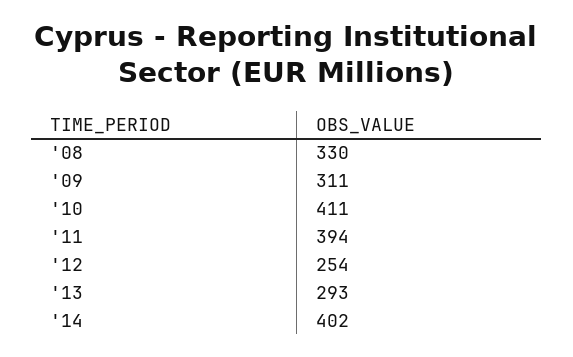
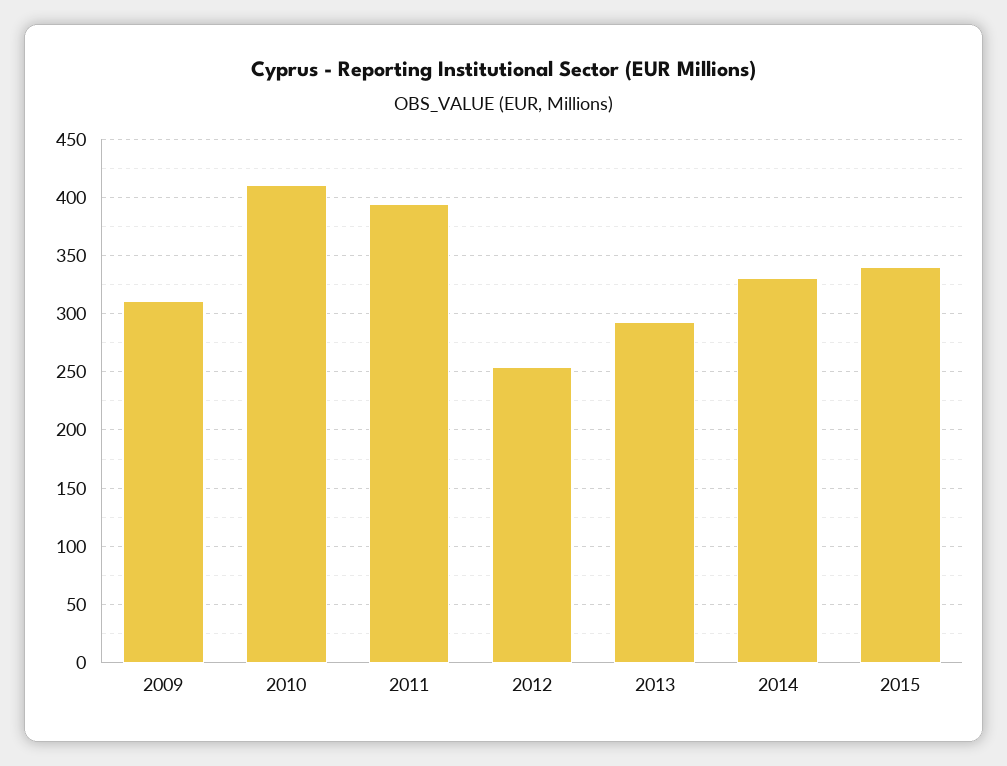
'08: 330 -> none
'14: 402 -> 330
2015: none -> 340

